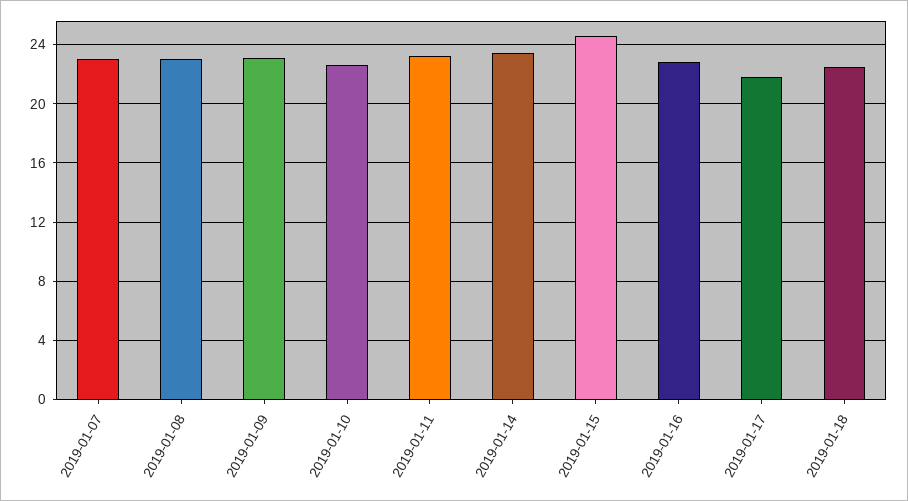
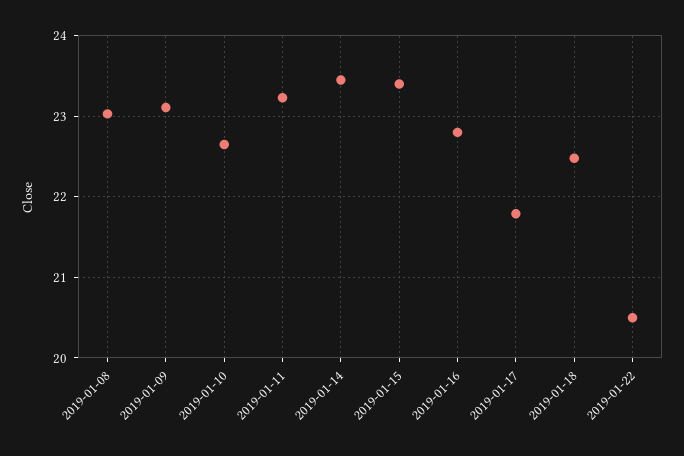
2019-01-07: 23 -> none
2019-01-15: 24.5 -> 23.4
2019-01-22: none -> 20.5

